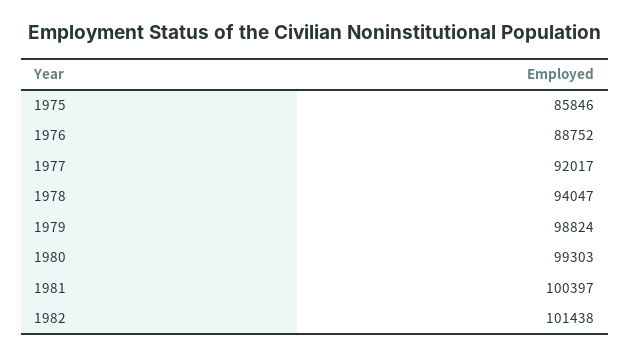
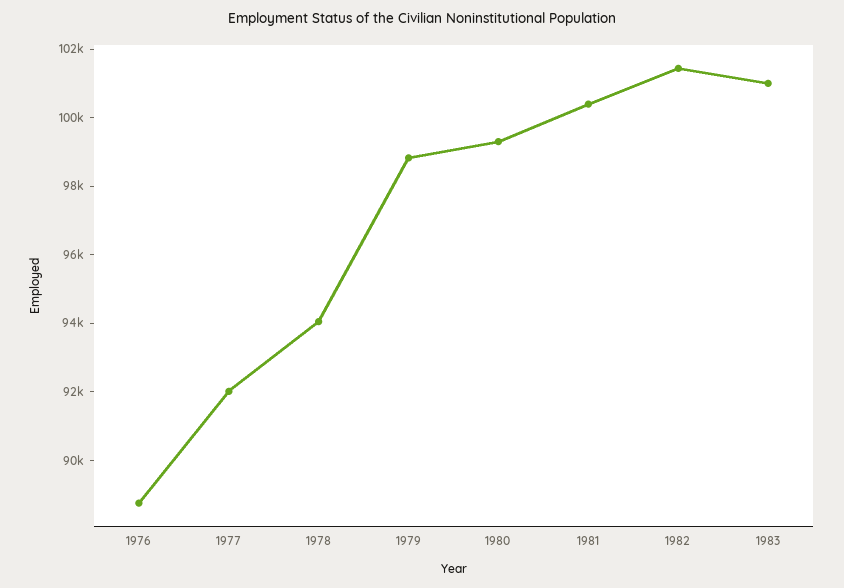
1975: 85846 -> none
1983: none -> 101000

